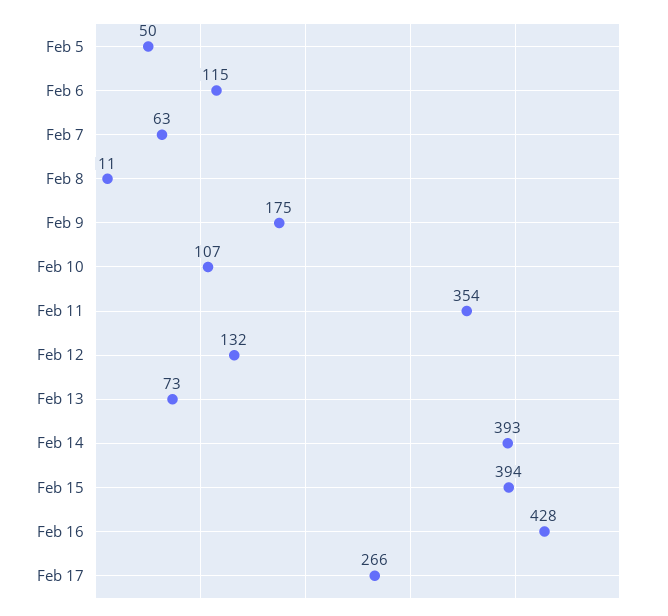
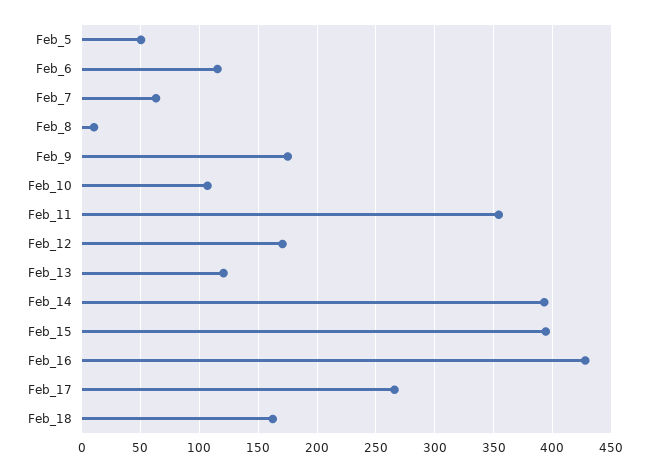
Feb 12: 132 -> 170
Feb 13: 73 -> 120
Feb_18: none -> 160

